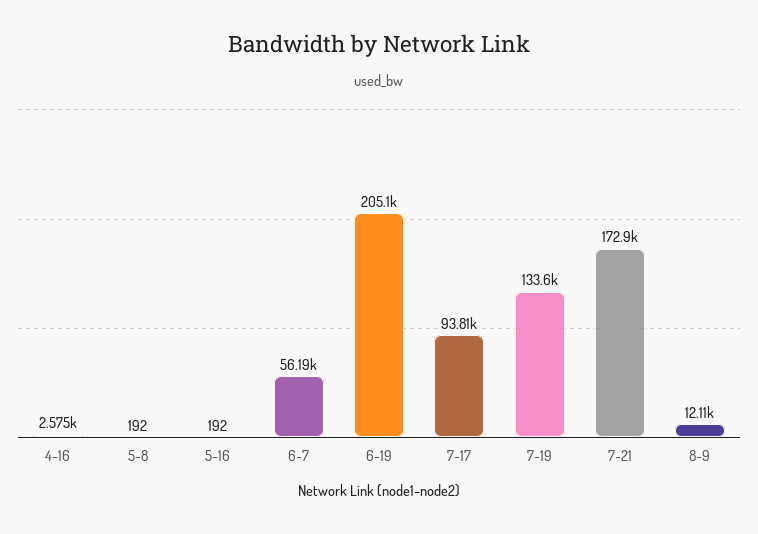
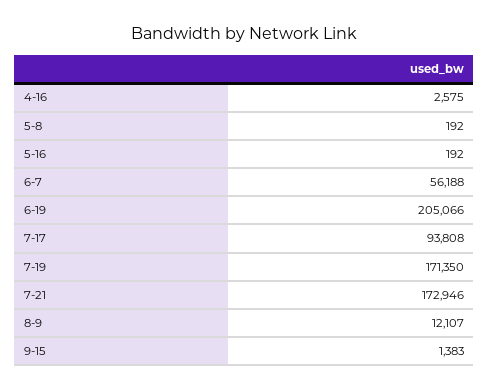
7-19: 133600 -> 171350
9-15: none -> 1383

